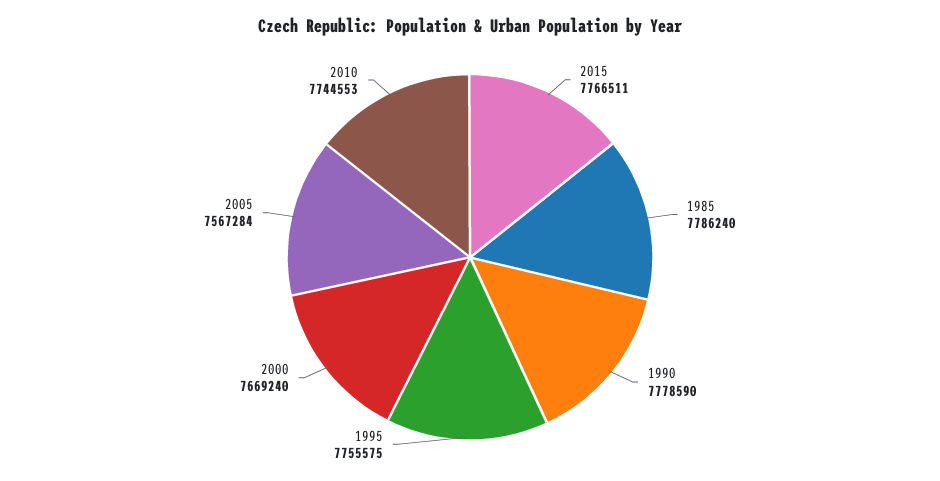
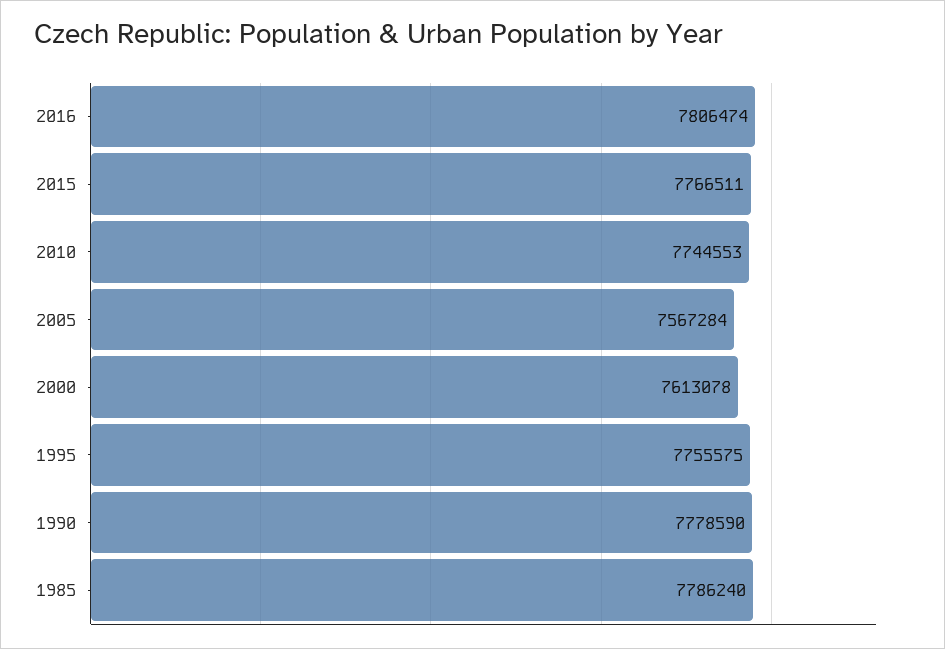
2000: 7669240 -> 7613078
2016: none -> 7806474

